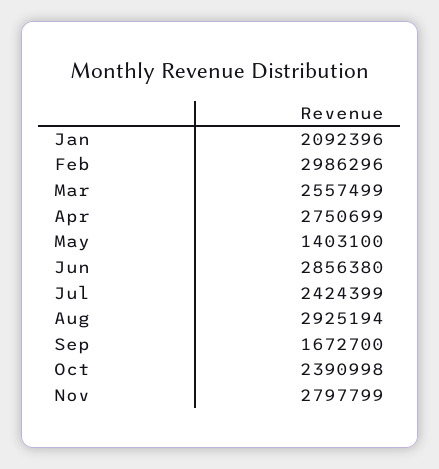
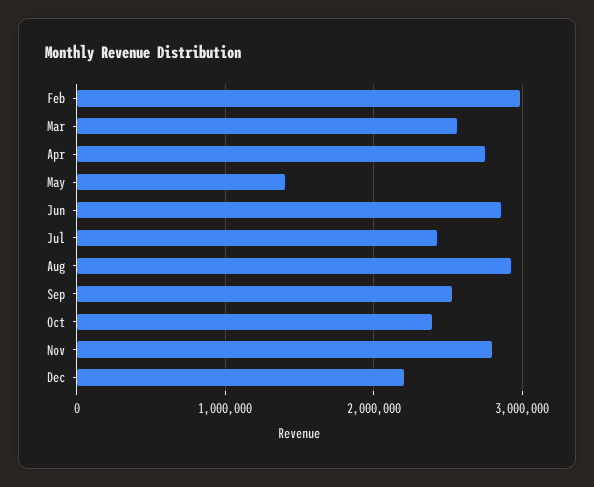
Jan: 2092396 -> none
Sep: 1672700 -> 2500000
Dec: none -> 2200000

